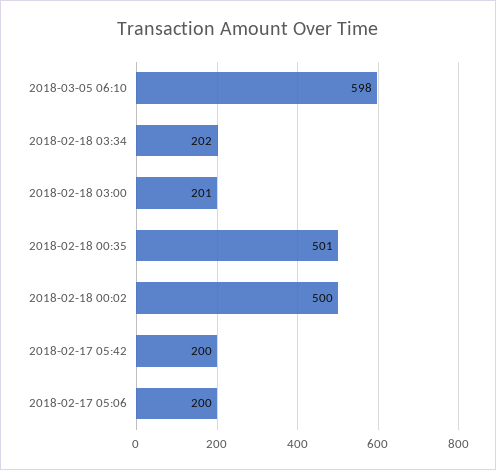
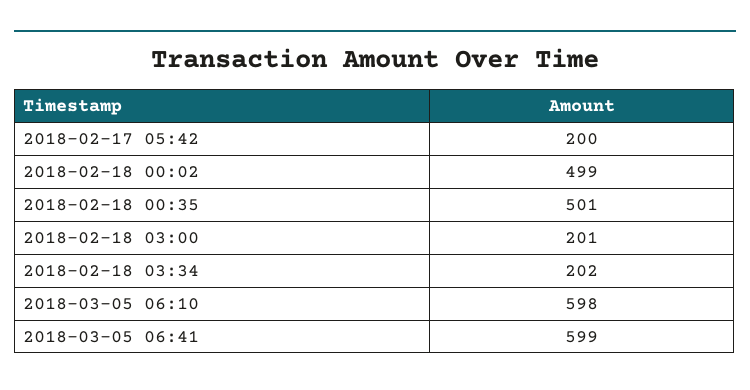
2018-02-18 00:02: 500 -> 499
2018-02-17 05:06: 200 -> none
2018-03-05 06:41: none -> 599

